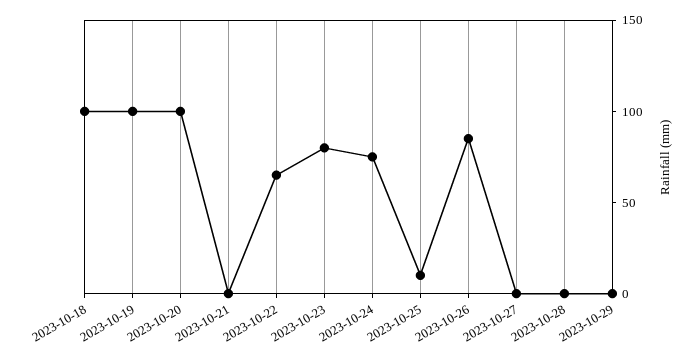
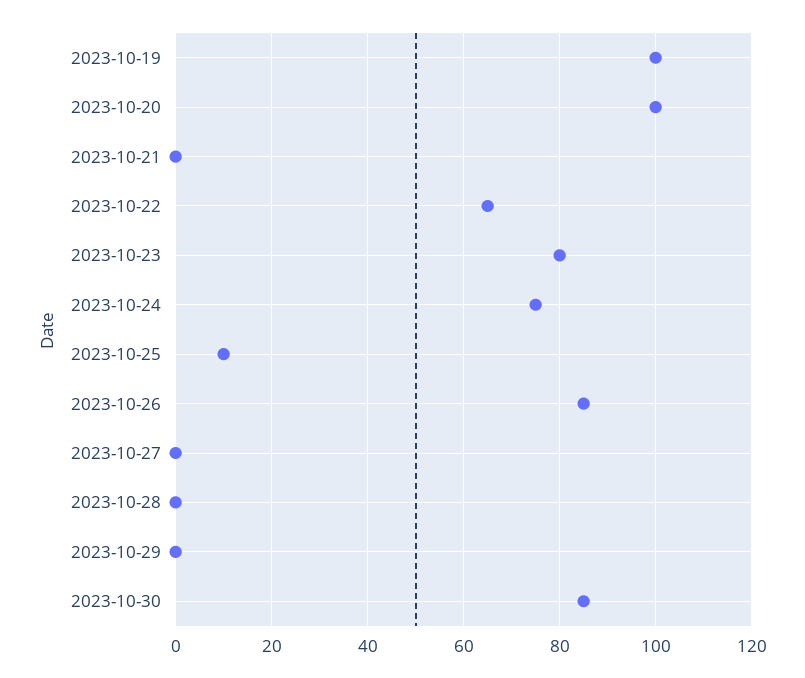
2023-10-18: 100 -> none
2023-10-30: none -> 85

